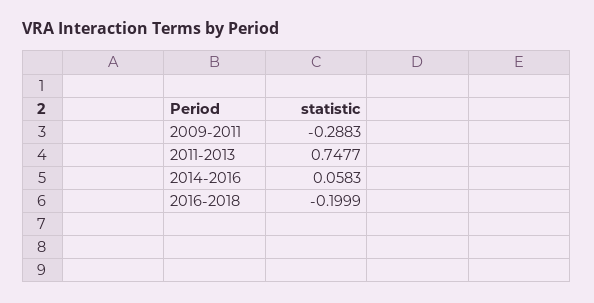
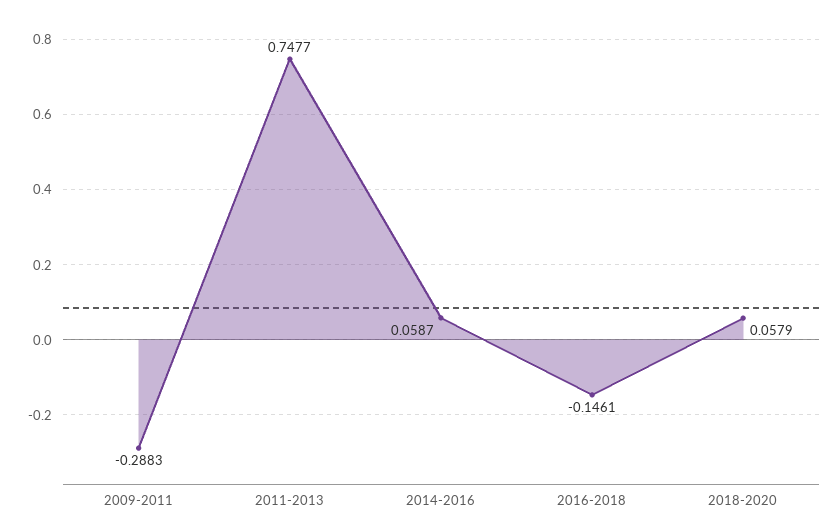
2014-2016: 0.0583 -> 0.0587
2016-2018: -0.1999 -> -0.1461
2018-2020: none -> 0.0579

